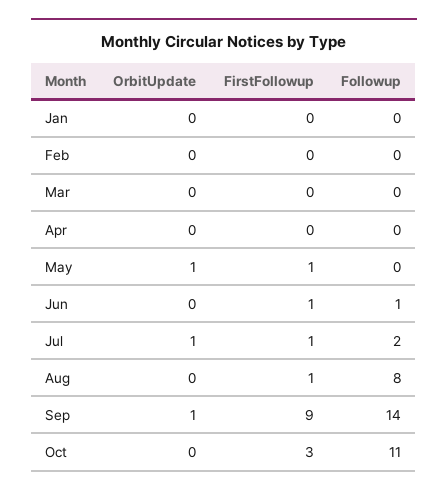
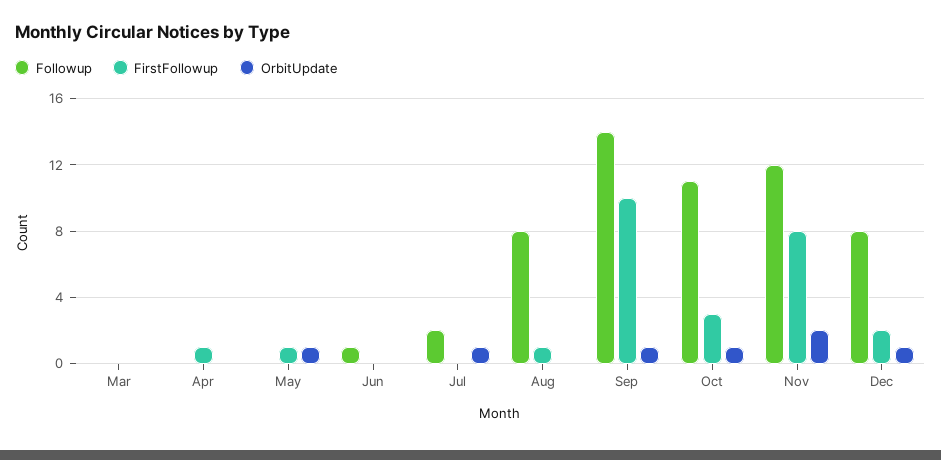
OrbitUpdate, Jan: 0 -> none
FirstFollowup, Jan: 0 -> none
Followup, Jan: 0 -> none
OrbitUpdate, Feb: 0 -> none
FirstFollowup, Feb: 0 -> none
Followup, Feb: 0 -> none
FirstFollowup, Apr: 0 -> 1
FirstFollowup, Jun: 1 -> 0
FirstFollowup, Jul: 1 -> 0
FirstFollowup, Sep: 9 -> 10
OrbitUpdate, Oct: 0 -> 1
Followup, Nov: none -> 12
FirstFollowup, Nov: none -> 8
OrbitUpdate, Nov: none -> 2
Followup, Dec: none -> 8
FirstFollowup, Dec: none -> 2
OrbitUpdate, Dec: none -> 1

